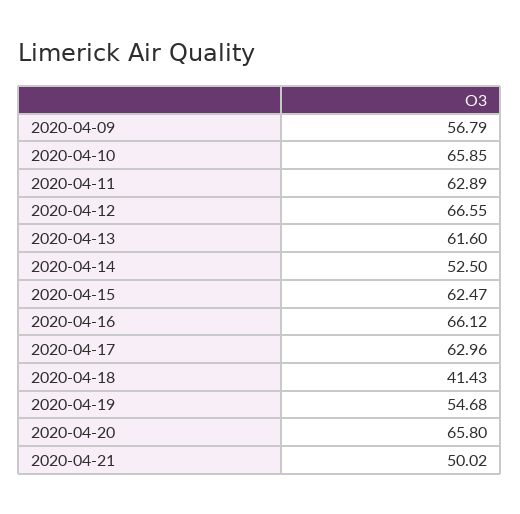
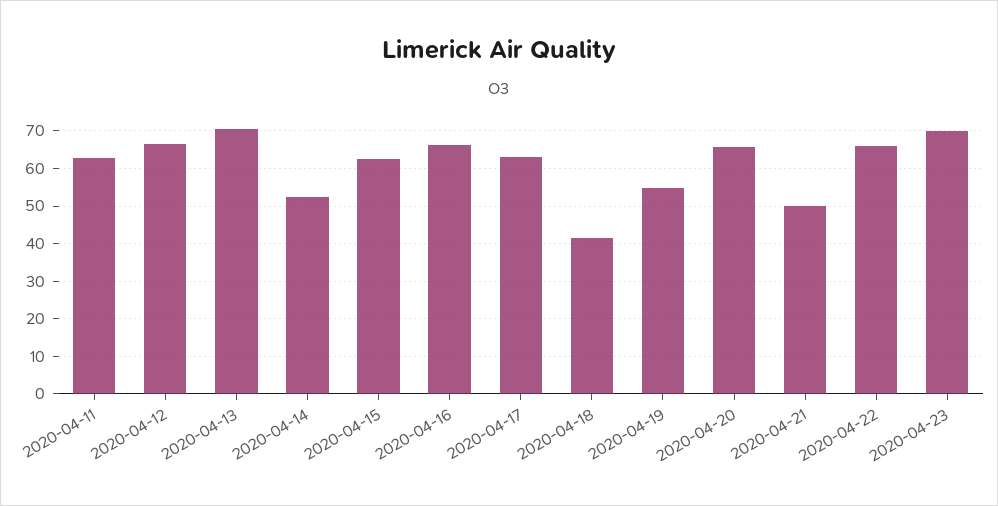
2020-04-09: 56.79 -> none
2020-04-10: 65.85 -> none
2020-04-13: 61.6 -> 70
2020-04-22: none -> 66
2020-04-23: none -> 70

